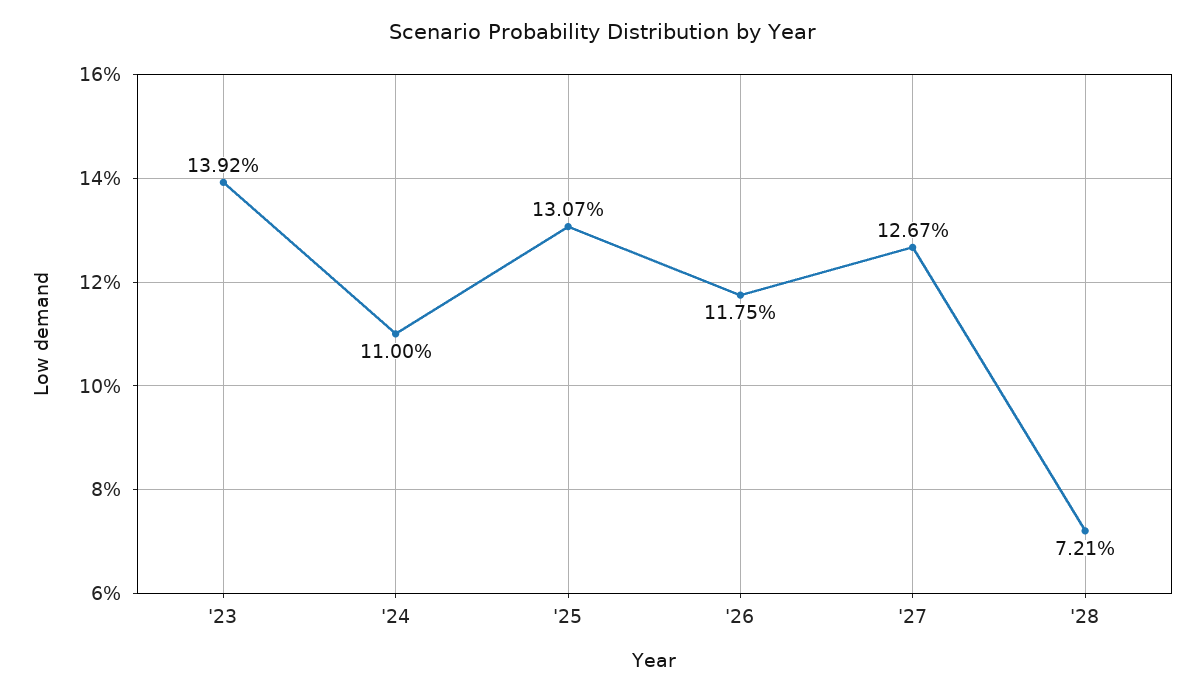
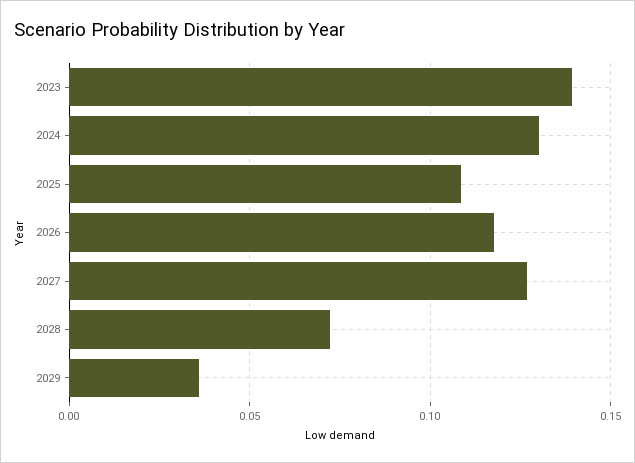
'24: 0.11 -> 0.13
'25: 0.1307 -> 0.11
2029: none -> 0.035

